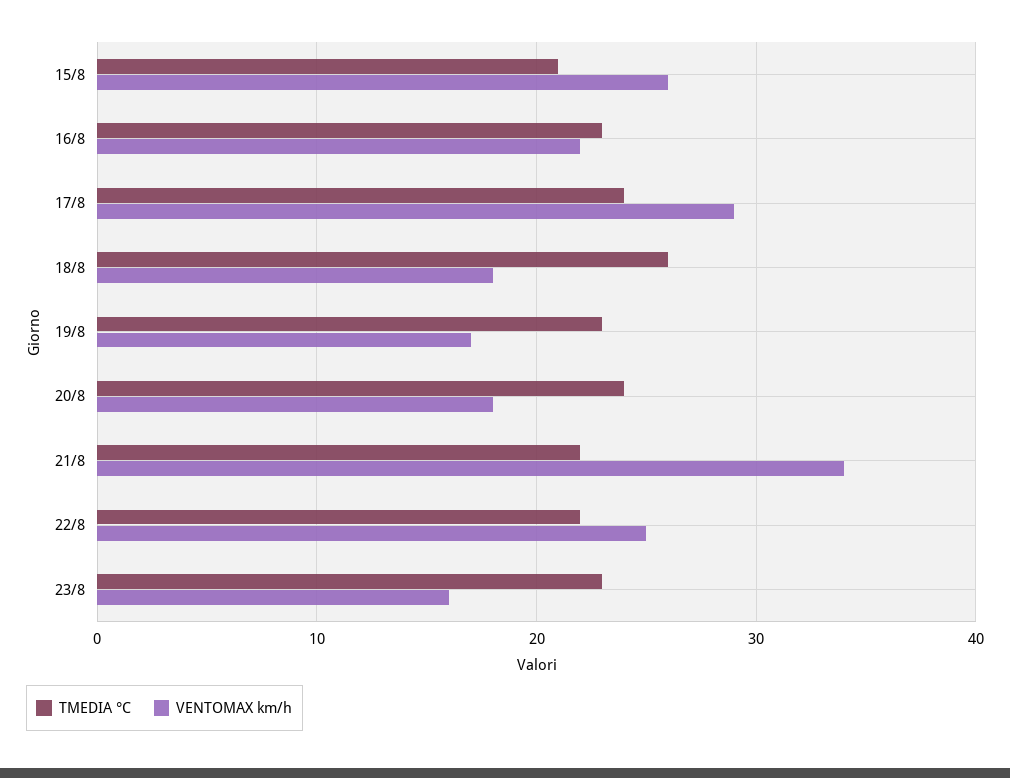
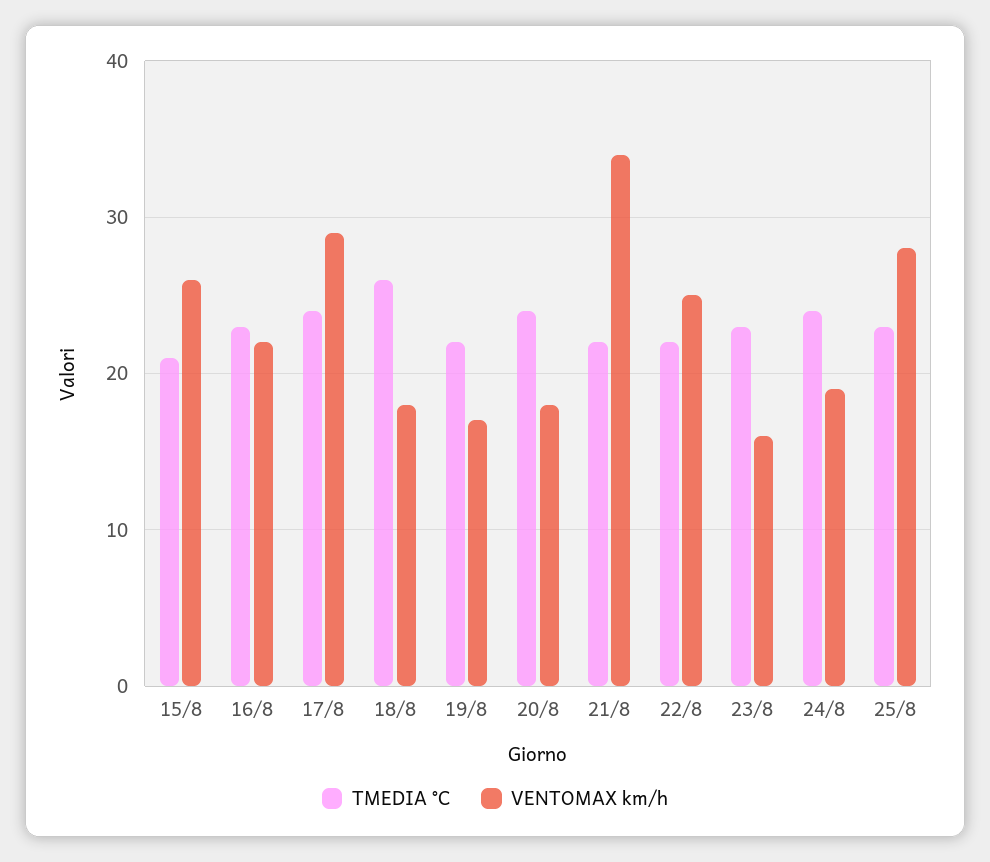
TMEDIA °C, 19/8: 23 -> 22
TMEDIA °C, 24/8: none -> 24
VENTOMAX km/h, 24/8: none -> 19
TMEDIA °C, 25/8: none -> 23
VENTOMAX km/h, 25/8: none -> 28

